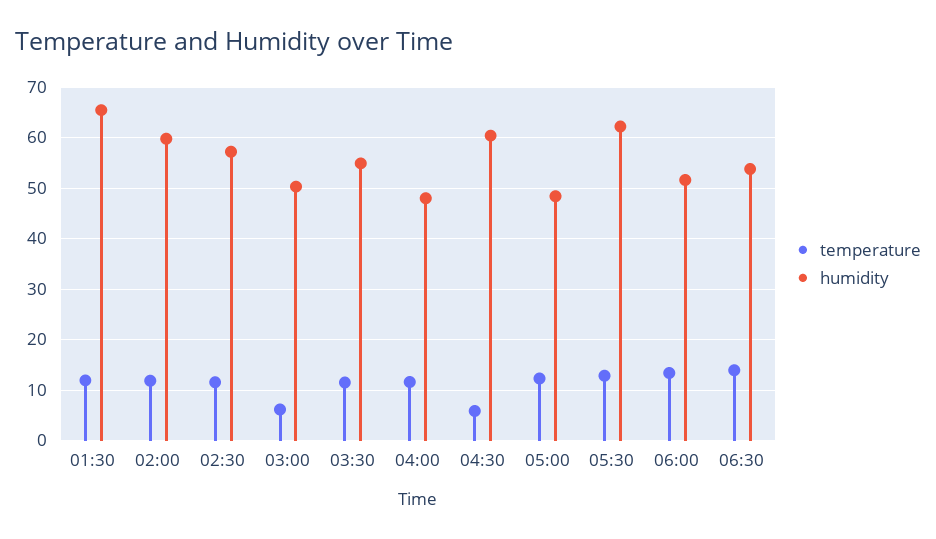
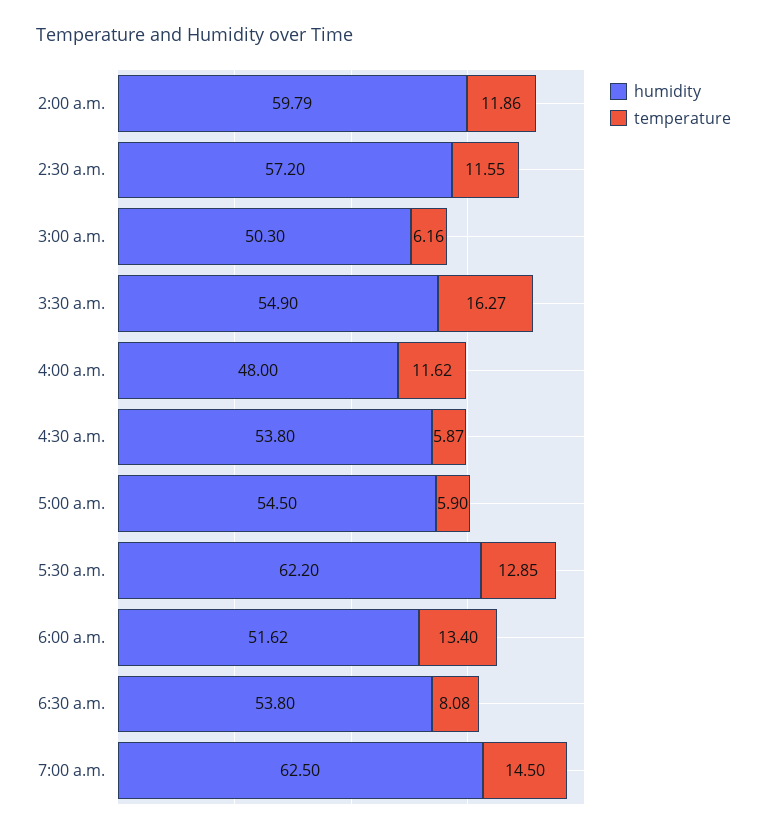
temperature, 01:30: 12 -> none
humidity, 01:30: 66 -> none
temperature, 03:30: 12 -> 16.27
humidity, 04:30: 60 -> 53.8
temperature, 05:00: 12 -> 5.9
humidity, 05:00: 48 -> 54.5
temperature, 06:30: 14 -> 8.08
humidity, 7:00 a.m.: none -> 62.5
temperature, 7:00 a.m.: none -> 14.5

